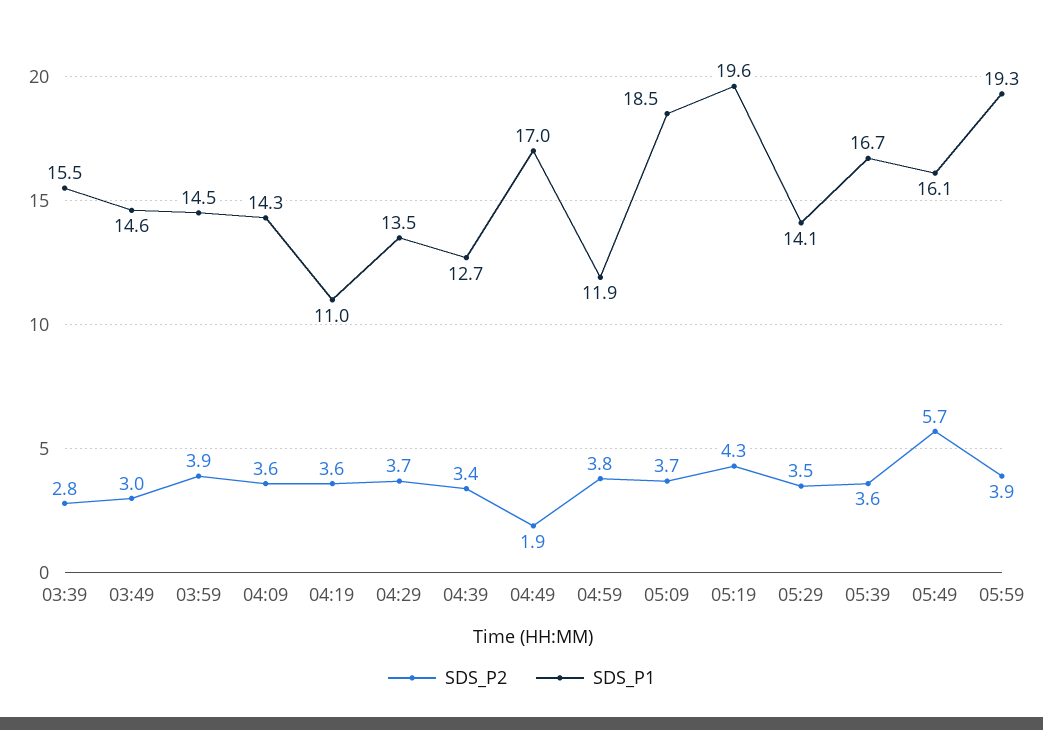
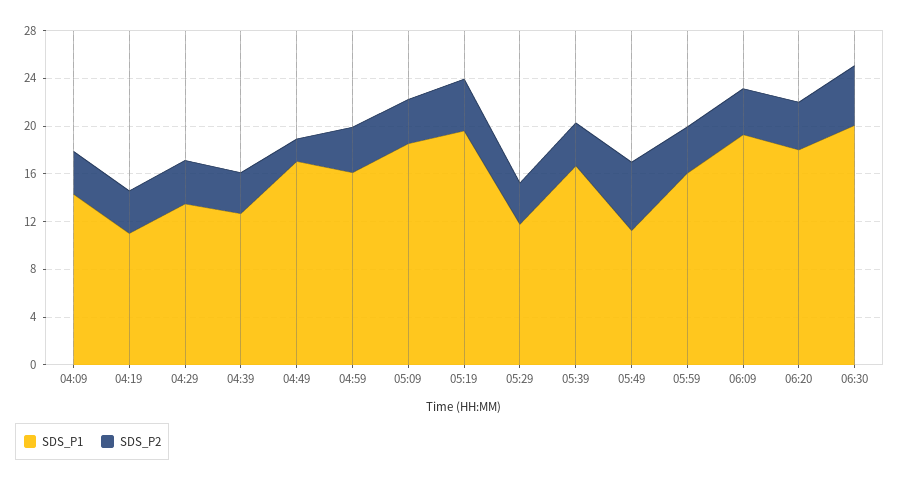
SDS_P2, 03:39: 2.8 -> none
SDS_P1, 03:39: 15.5 -> none
SDS_P2, 03:49: 3 -> none
SDS_P1, 03:49: 14.6 -> none
SDS_P2, 03:59: 3.9 -> none
SDS_P1, 03:59: 14.5 -> none
SDS_P1, 04:59: 11.9 -> 16
SDS_P1, 05:29: 14.1 -> 12
SDS_P1, 05:49: 16.1 -> 11
SDS_P1, 05:59: 19.3 -> 16
SDS_P1, 06:09: none -> 19
SDS_P2, 06:09: none -> 4
SDS_P1, 06:20: none -> 18
SDS_P2, 06:20: none -> 4
SDS_P1, 06:30: none -> 20
SDS_P2, 06:30: none -> 5

